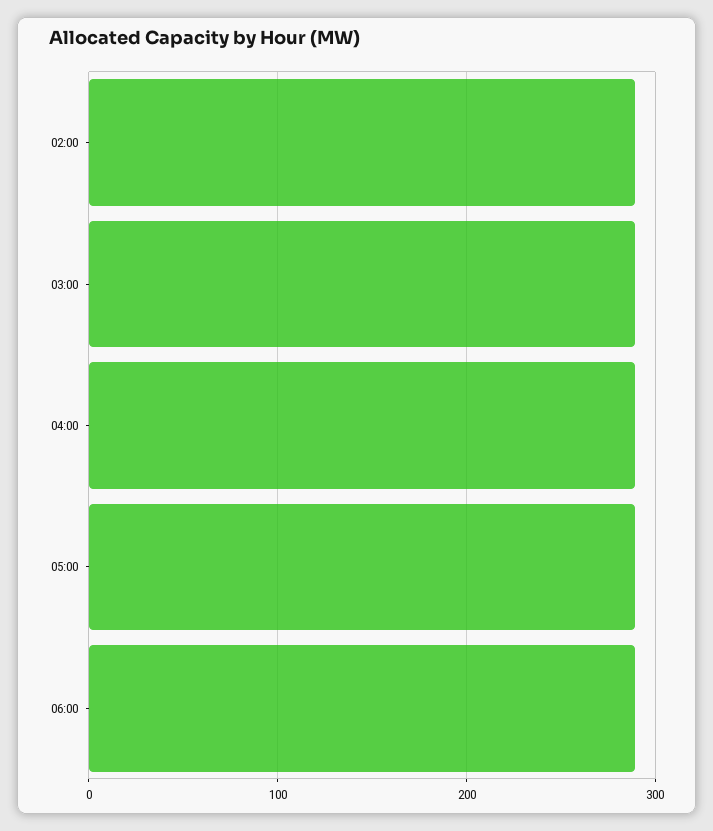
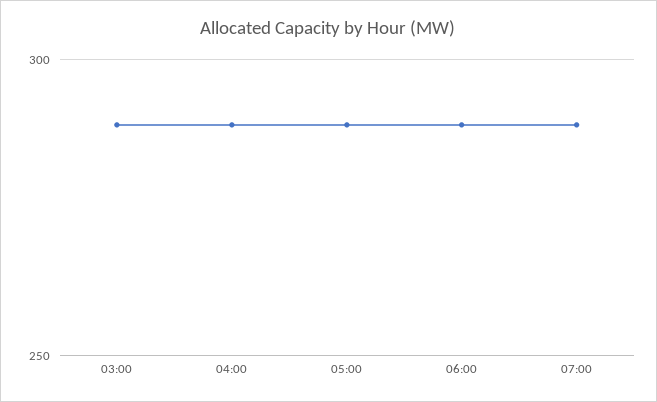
02:00: 290 -> none
07:00: none -> 290

